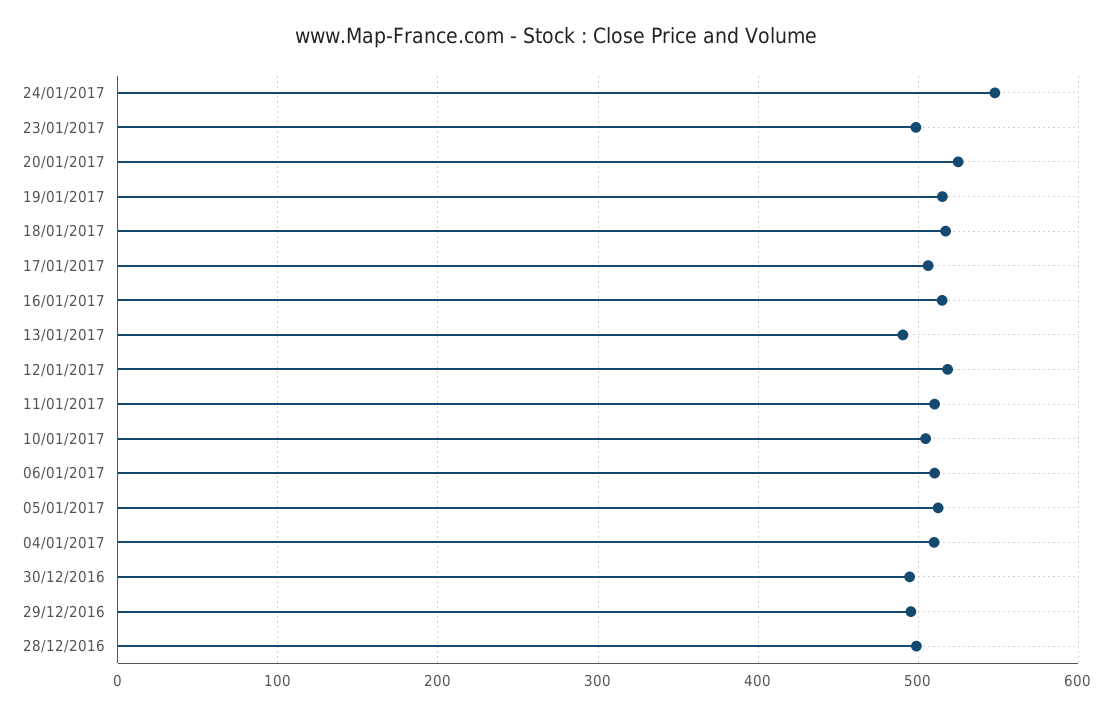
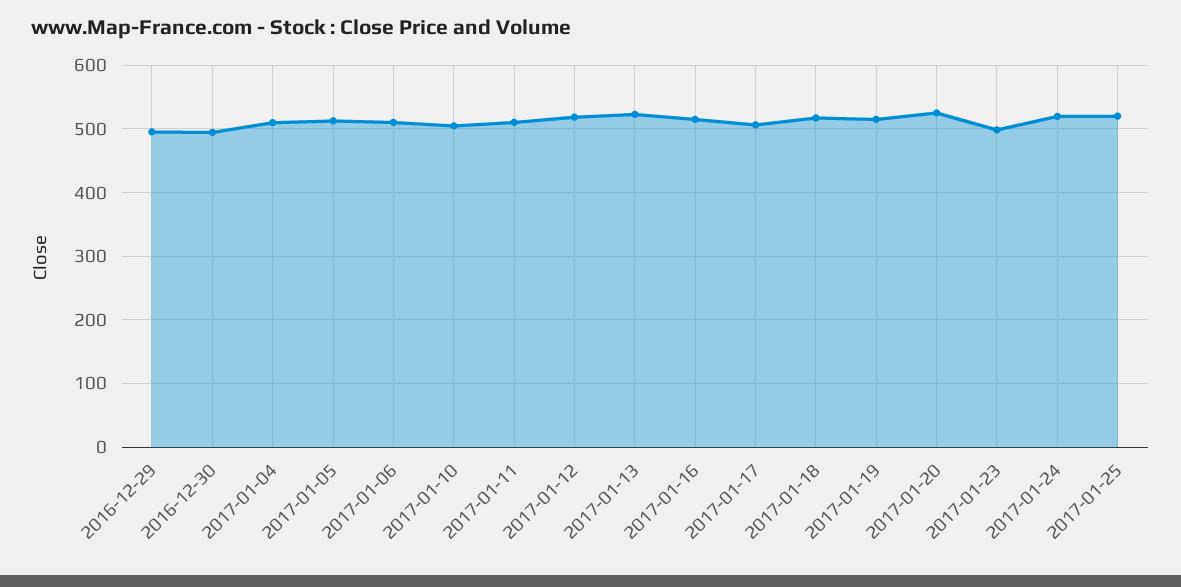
24/01/2017: 550 -> 520
13/01/2017: 490 -> 520
28/12/2016: 500 -> none
2017-01-25: none -> 520

